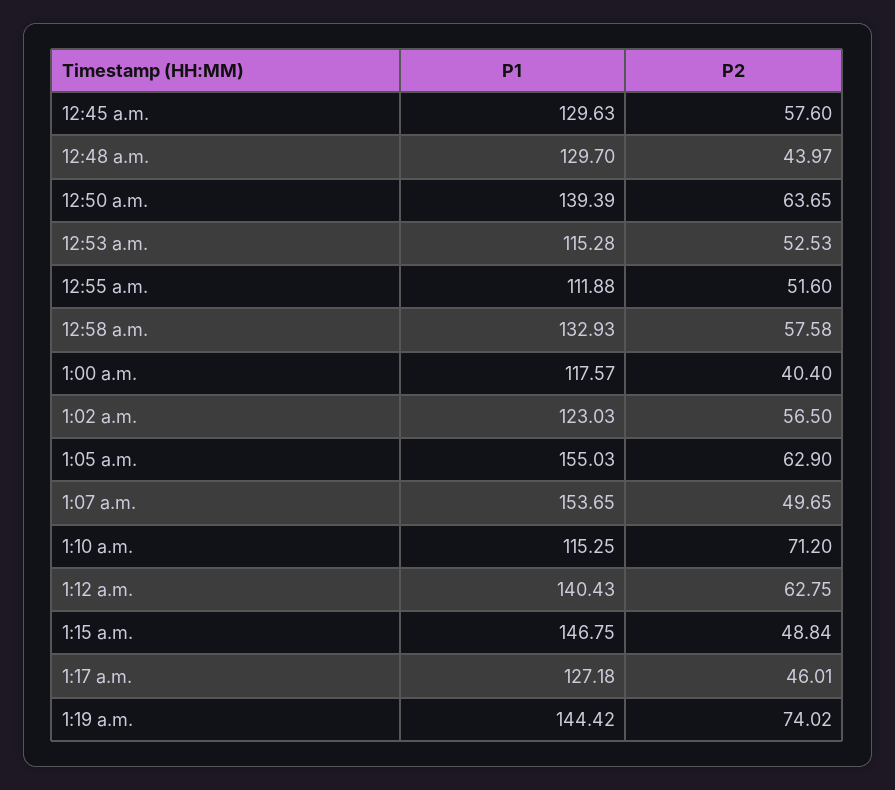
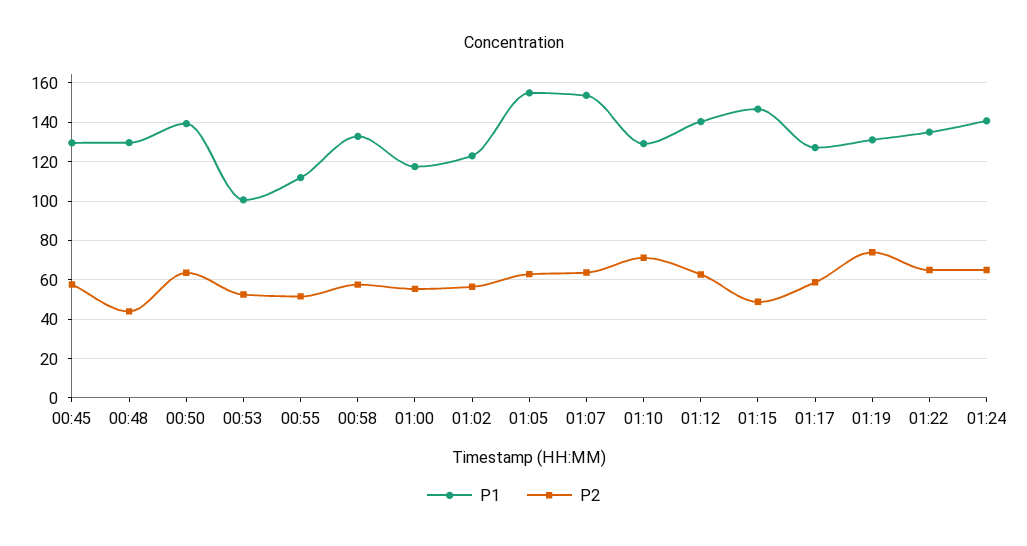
P1, 12:53 a.m.: 115.28 -> 100
P2, 1:00 a.m.: 40.4 -> 55
P2, 1:07 a.m.: 49.65 -> 65
P1, 1:10 a.m.: 115.25 -> 130
P2, 1:17 a.m.: 46.01 -> 60
P1, 1:19 a.m.: 144.42 -> 130
P1, 01:22: none -> 135
P2, 01:22: none -> 65
P1, 01:24: none -> 140
P2, 01:24: none -> 65

